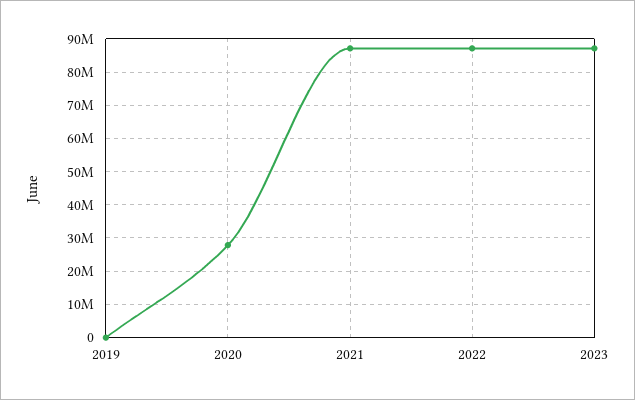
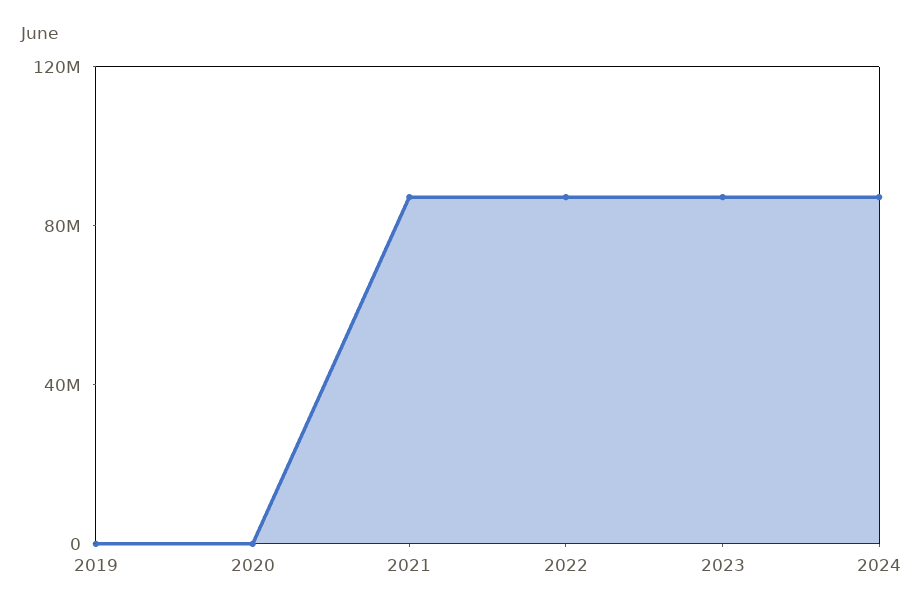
2020: 28000000 -> 0
2024: none -> 90000000

